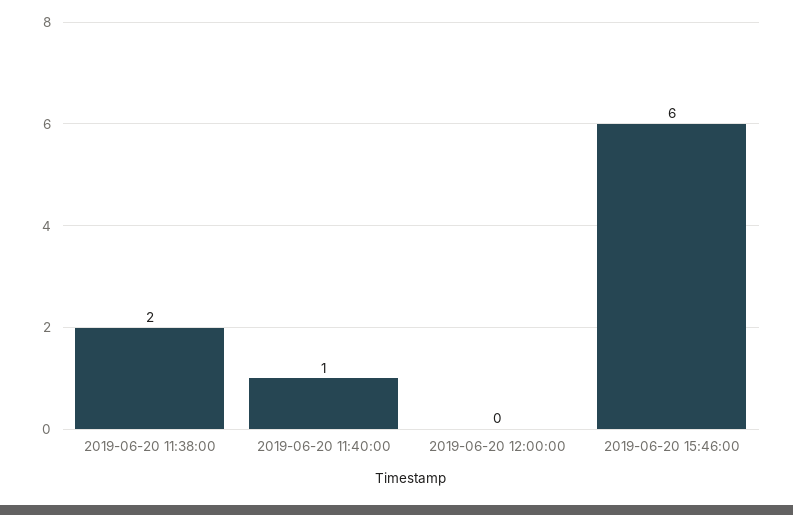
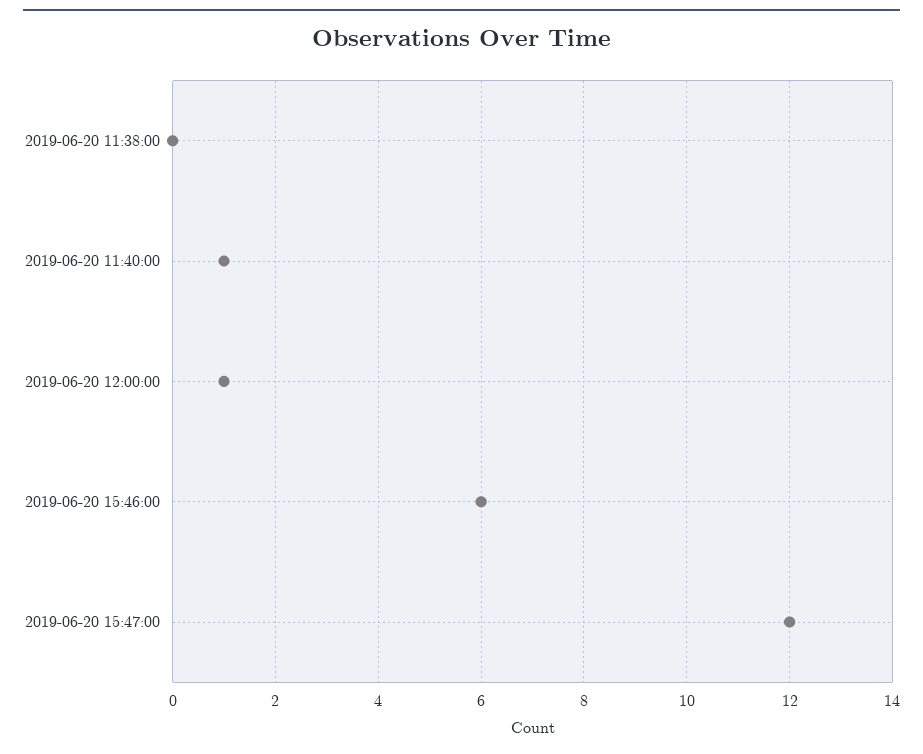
2019-06-20 11:38:00: 2 -> 0
2019-06-20 12:00:00: 0 -> 1
2019-06-20 15:47:00: none -> 12

